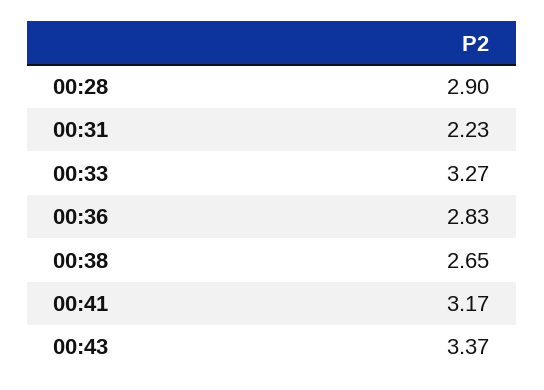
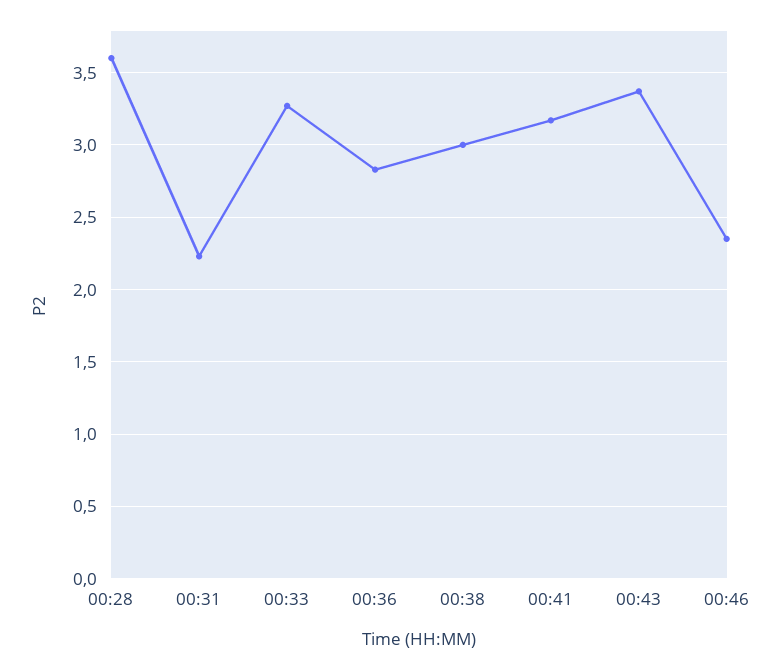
00:28: 2.9 -> 3.6
00:38: 2.65 -> 3
00:46: none -> 2.35

